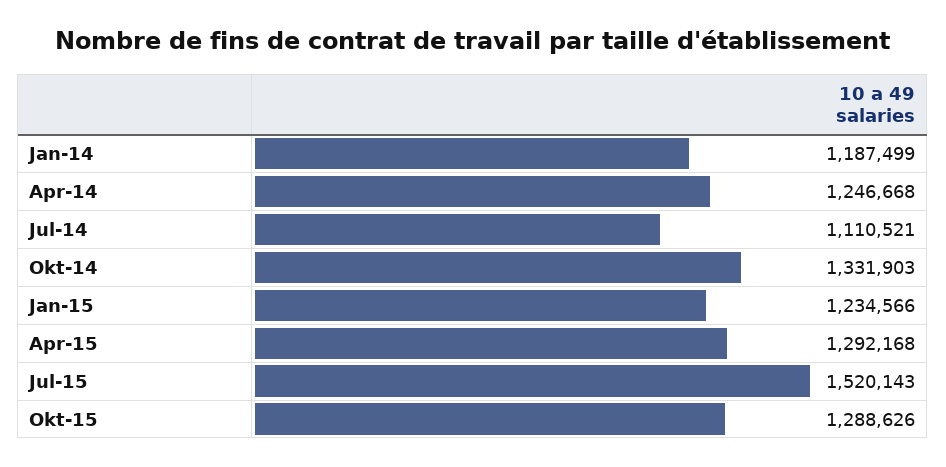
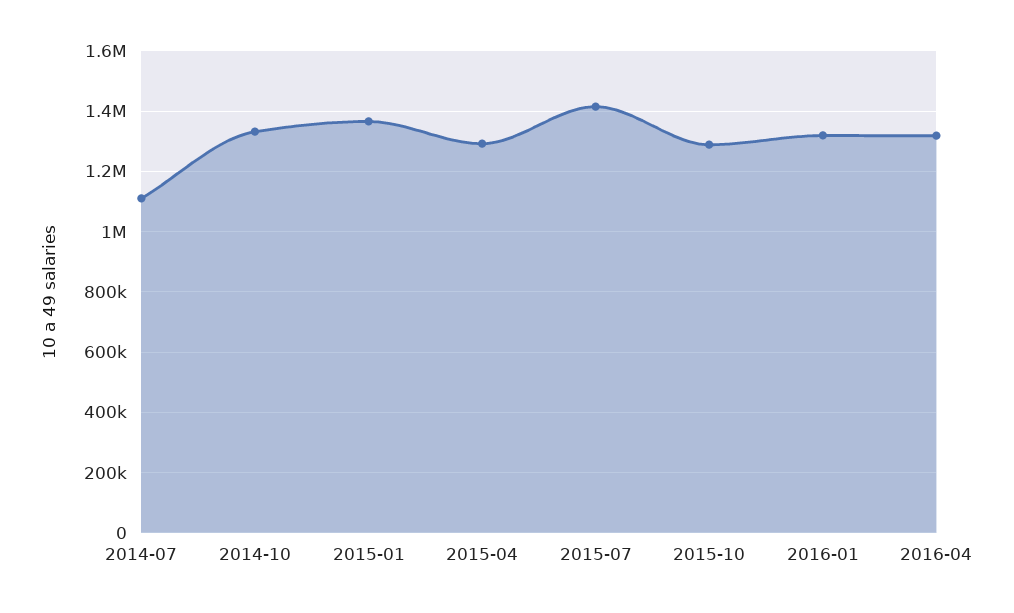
Jan-14: 1187499 -> none
Apr-14: 1246668 -> none
Jan-15: 1234566 -> 1360000
Jul-15: 1520143 -> 1420000
2016-01: none -> 1320000
2016-04: none -> 1320000

